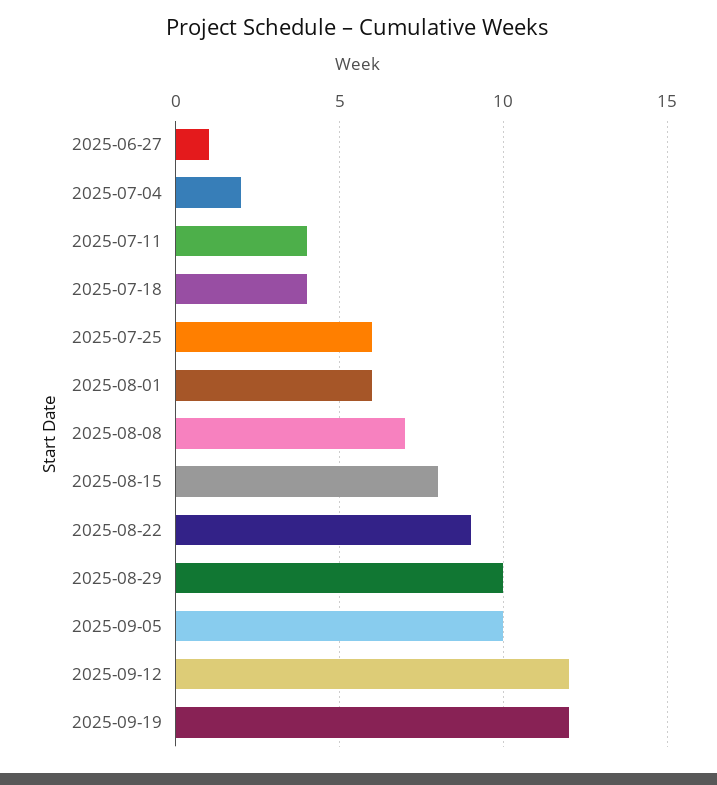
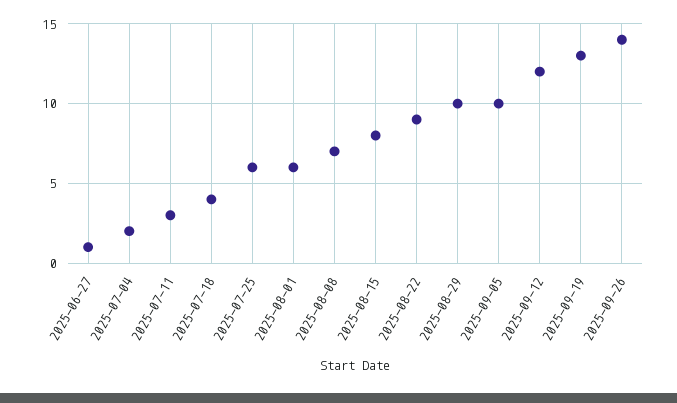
2025-07-11: 4 -> 3
2025-09-19: 12 -> 13
2025-09-26: none -> 14

